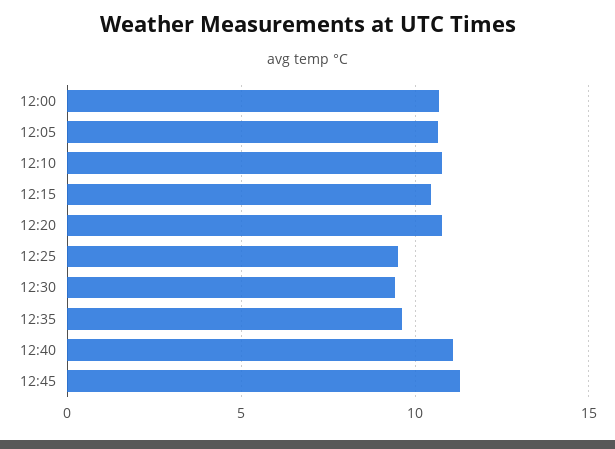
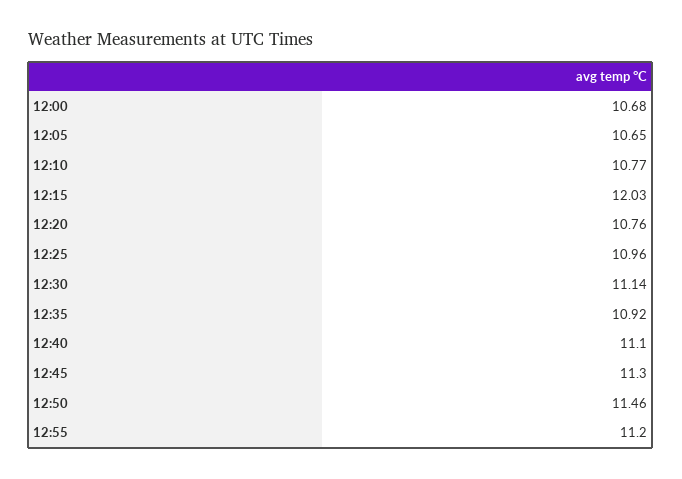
12:15: 10.5 -> 12.03
12:25: 9.5 -> 10.96
12:30: 9.5 -> 11.14
12:35: 9.5 -> 10.92
12:50: none -> 11.46
12:55: none -> 11.2

